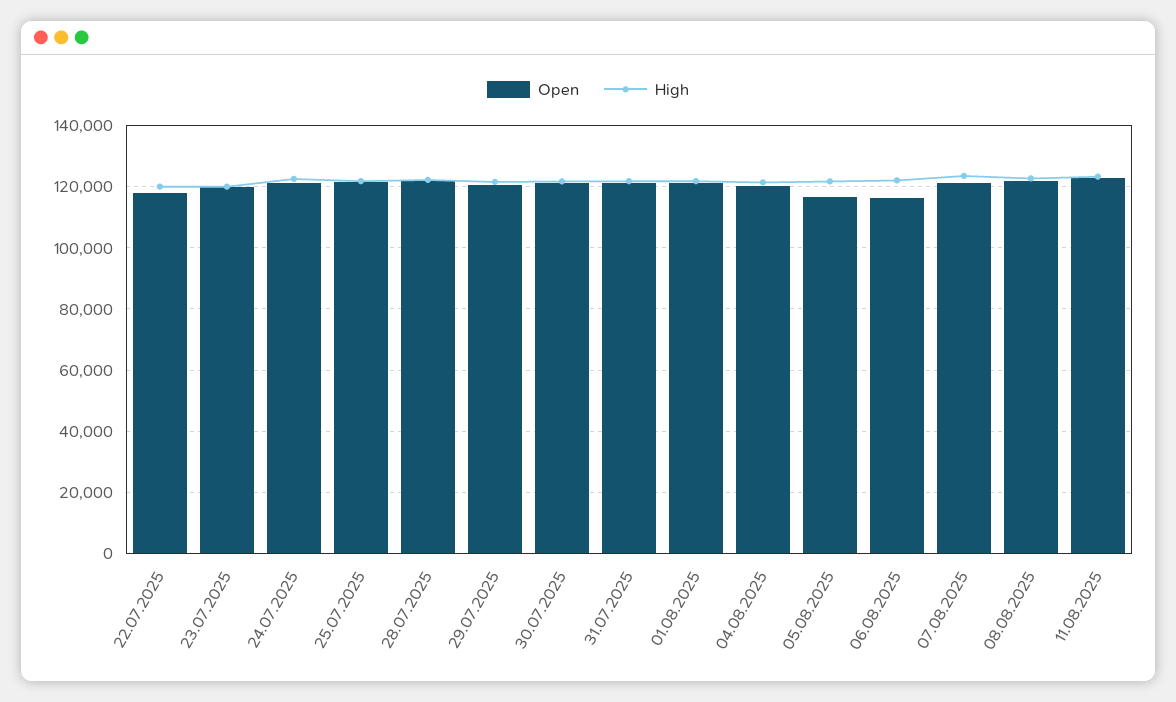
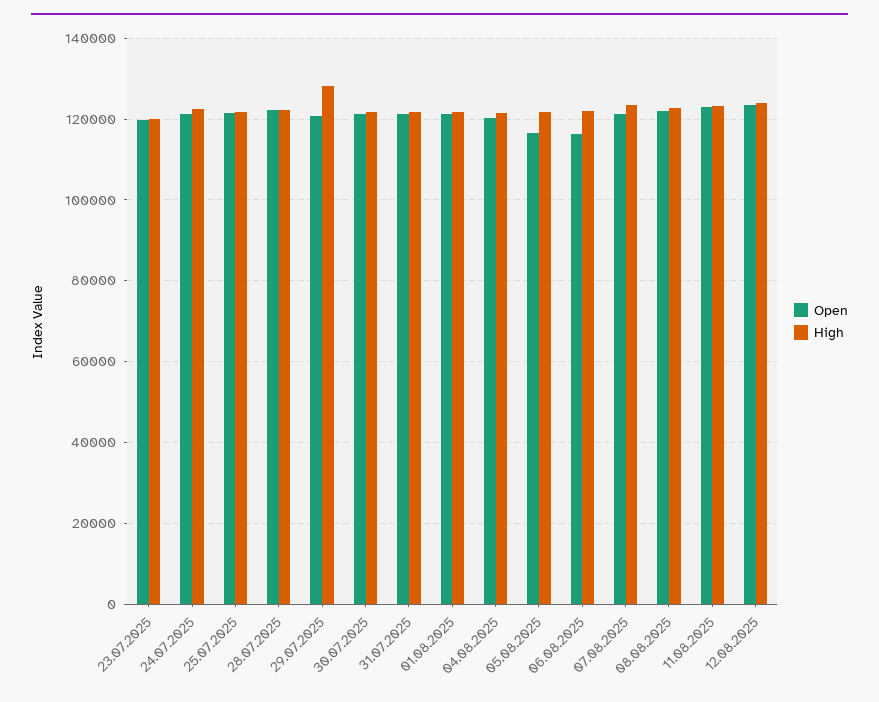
Open, 22.07.2025: 118000 -> none
High, 22.07.2025: 120000 -> none
High, 29.07.2025: 122000 -> 128000
Open, 12.08.2025: none -> 124000
High, 12.08.2025: none -> 124000

